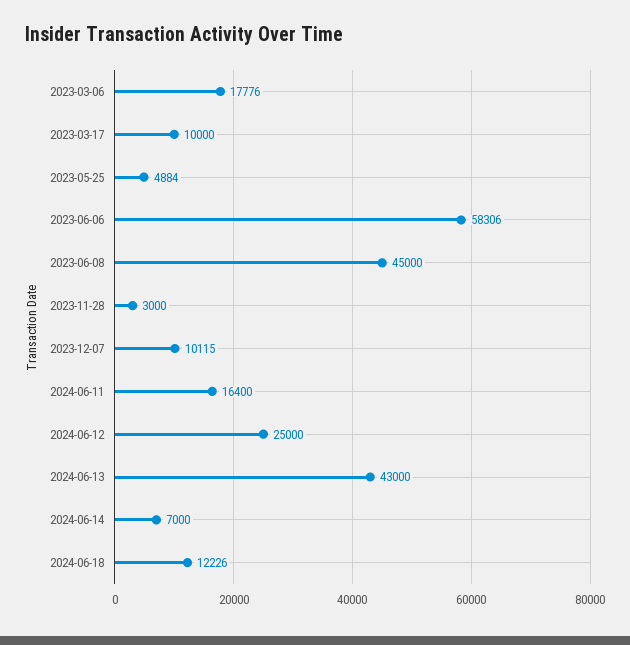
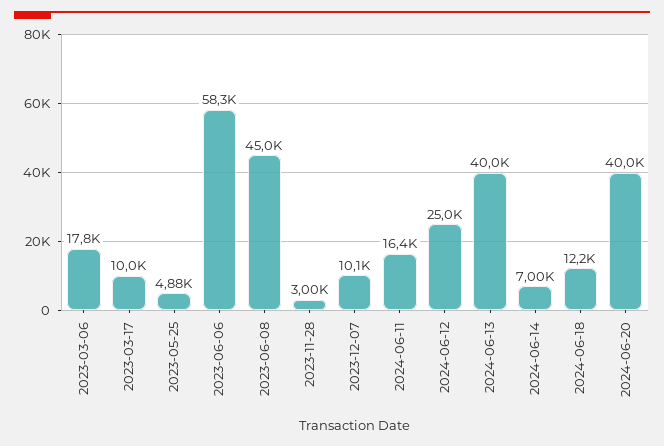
2024-06-13: 43000 -> 40000
2024-06-20: none -> 40000

